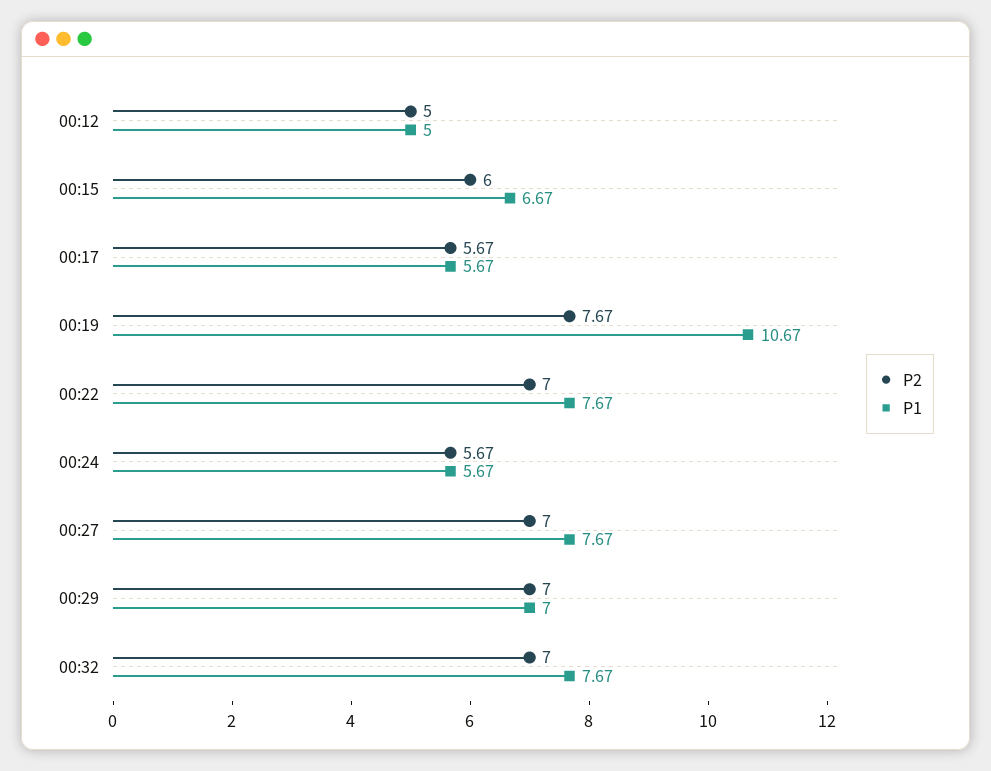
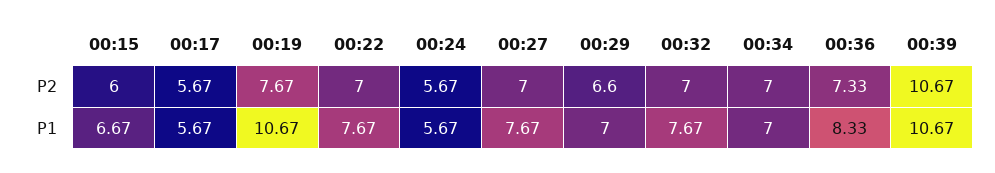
P2, 00:12: 5 -> none
P1, 00:12: 5 -> none
P2, 00:29: 7 -> 6.6
P2, 00:34: none -> 7
P2, 00:36: none -> 7.33
P2, 00:39: none -> 10.67
P1, 00:34: none -> 7
P1, 00:36: none -> 8.33
P1, 00:39: none -> 10.67

